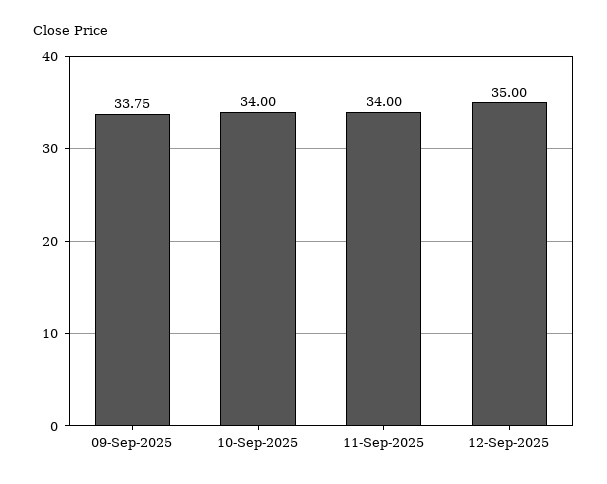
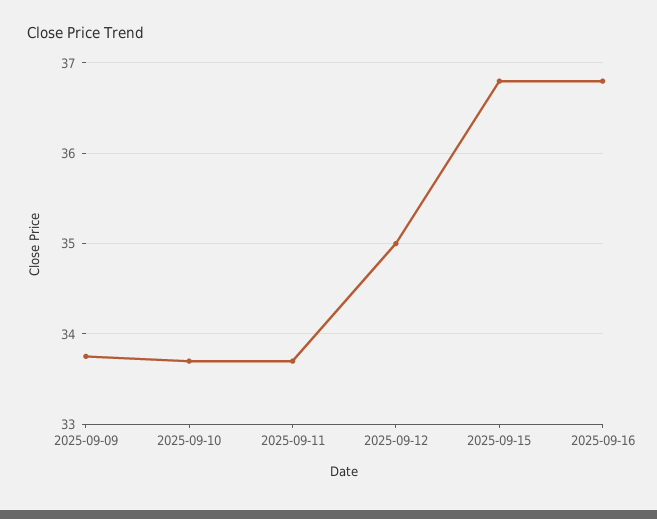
10-Sep-2025: 34 -> 33.7
11-Sep-2025: 34 -> 33.7
2025-09-15: none -> 36.8
2025-09-16: none -> 36.8

